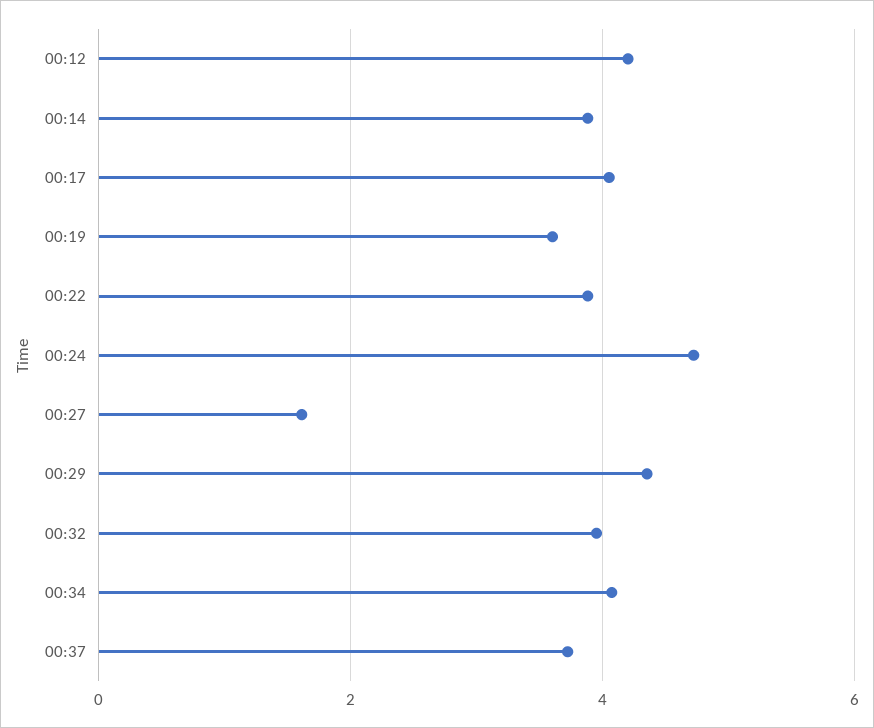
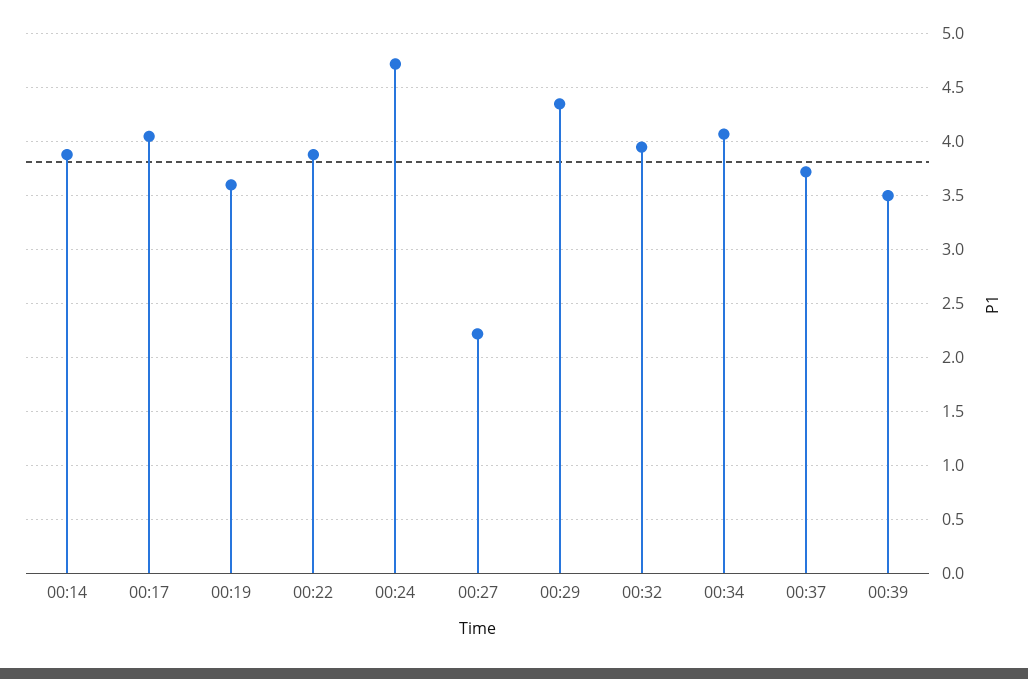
00:12: 4.2 -> none
00:27: 1.6 -> 2.2
00:39: none -> 3.5

